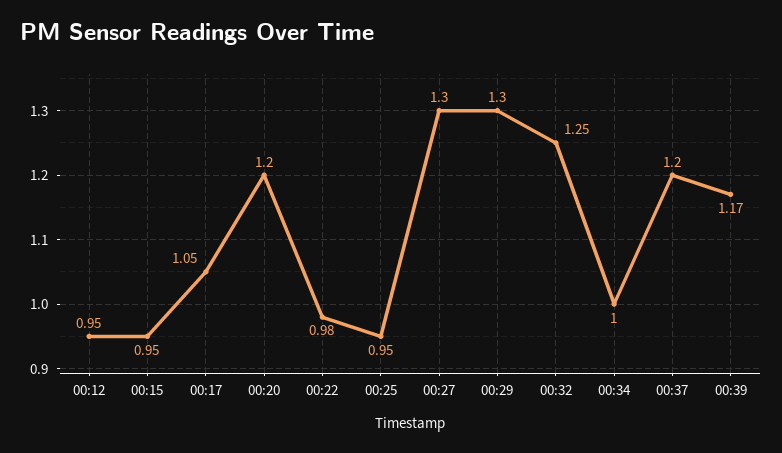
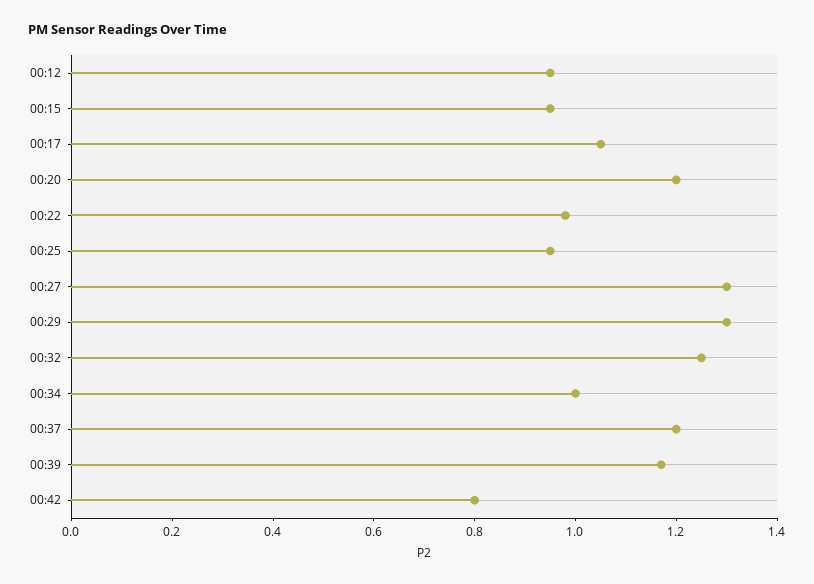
00:42: none -> 0.8

